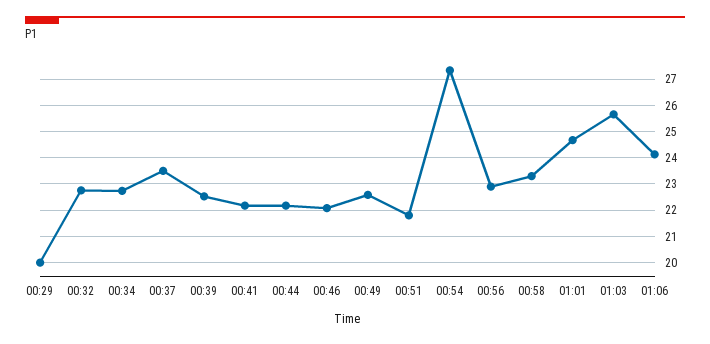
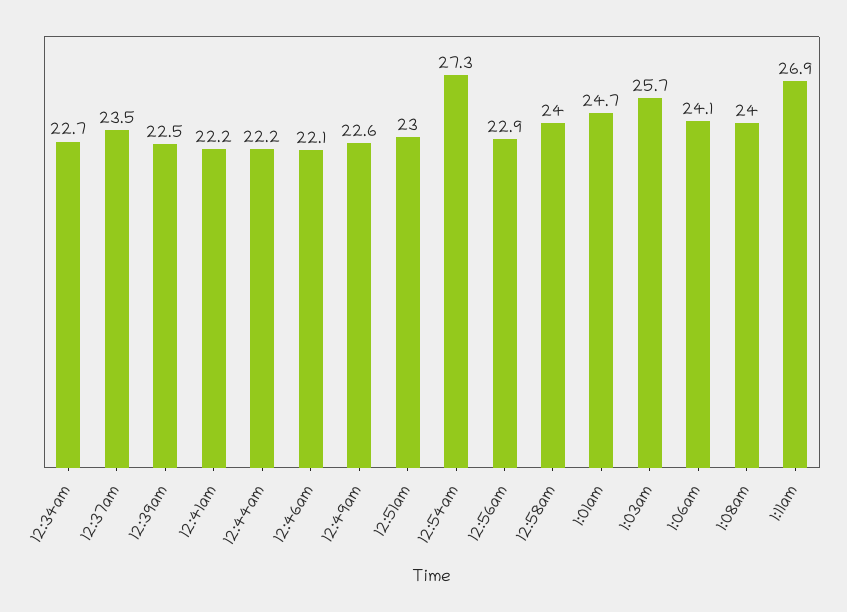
00:29: 20 -> none
00:32: 22.75 -> none
00:51: 21.75 -> 23
00:58: 23.25 -> 24
1:08am: none -> 24
1:11am: none -> 26.9

